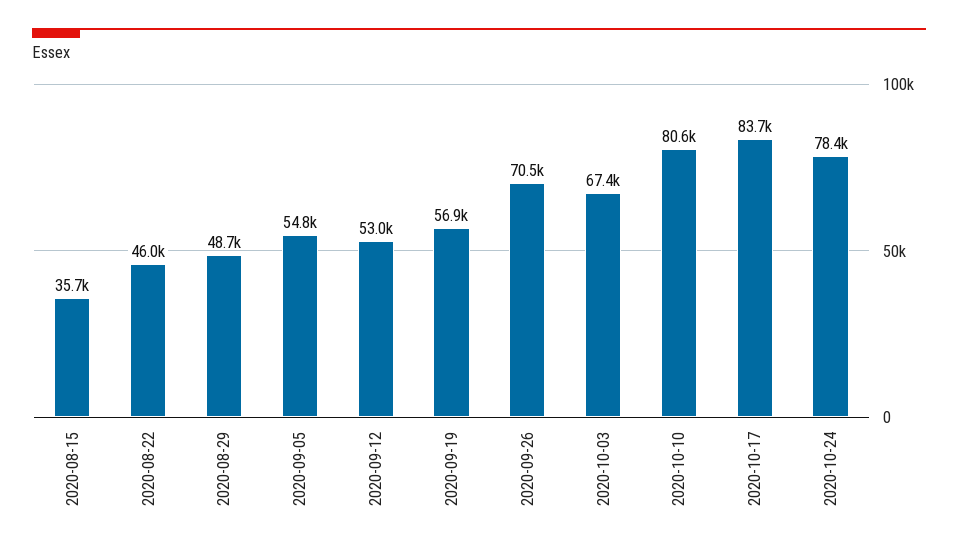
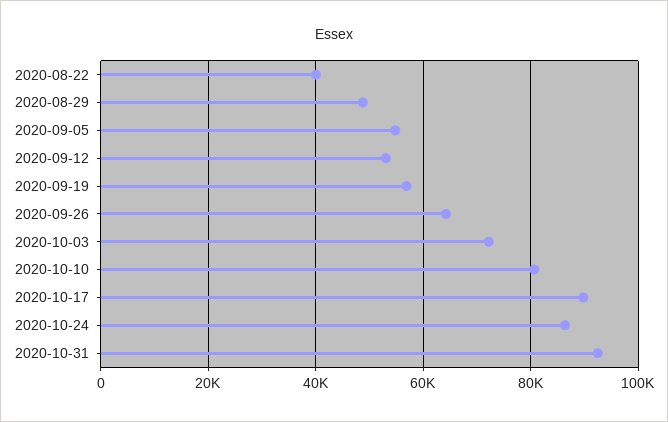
2020-08-15: 35700 -> none
2020-08-22: 46000 -> 40000
2020-09-26: 70500 -> 64000
2020-10-03: 67400 -> 72000
2020-10-17: 83700 -> 90000
2020-10-24: 78400 -> 86000
2020-10-31: none -> 92000

